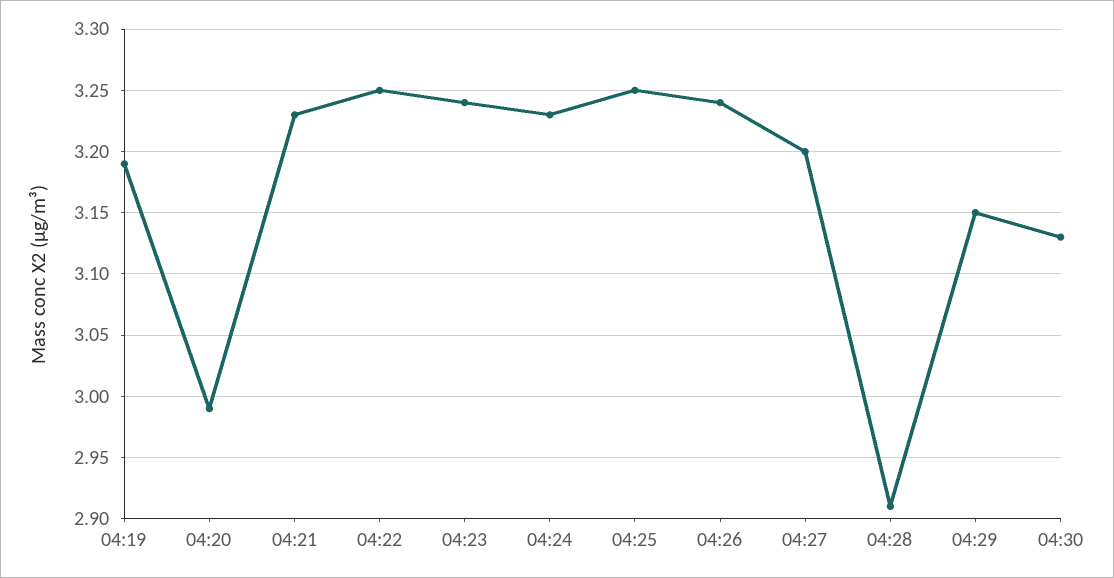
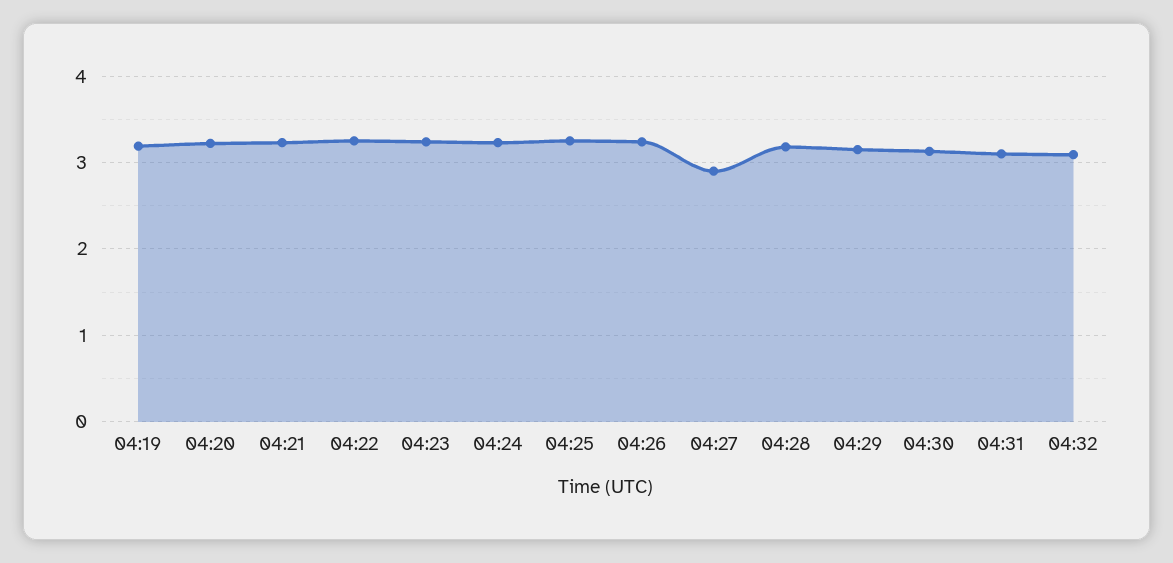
04:20: 2.99 -> 3.2
04:27: 3.2 -> 2.9
04:28: 2.91 -> 3.2
04:31: none -> 3.1
04:32: none -> 3.1

